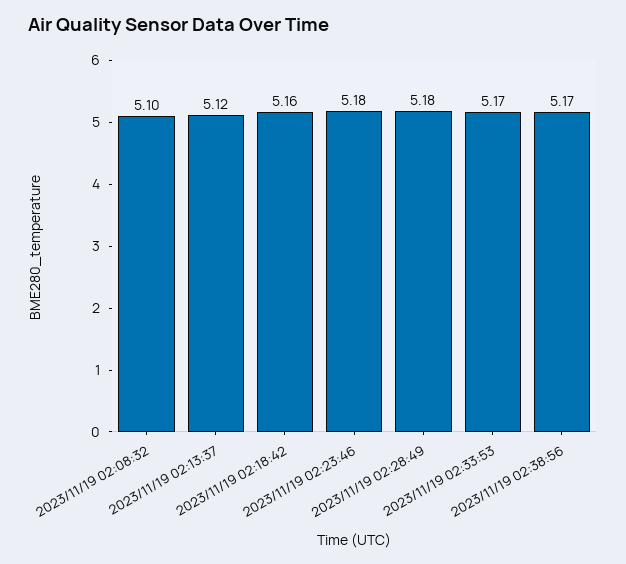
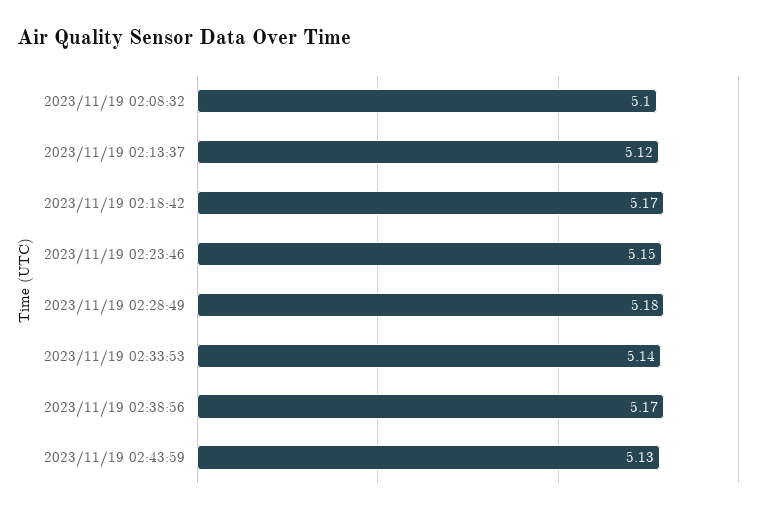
2023/11/19 02:18:42: 5.16 -> 5.17
2023/11/19 02:23:46: 5.18 -> 5.15
2023/11/19 02:33:53: 5.17 -> 5.14
2023/11/19 02:43:59: none -> 5.13

